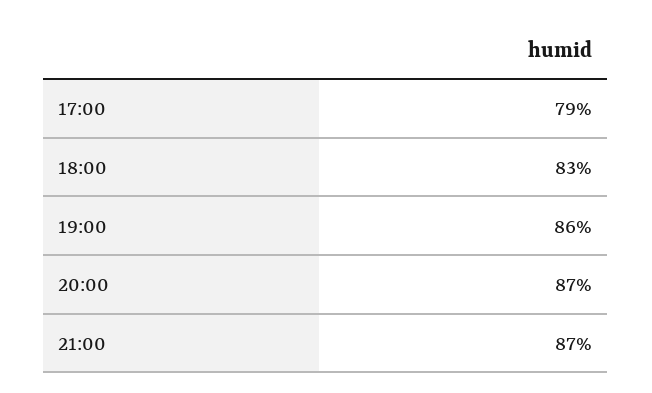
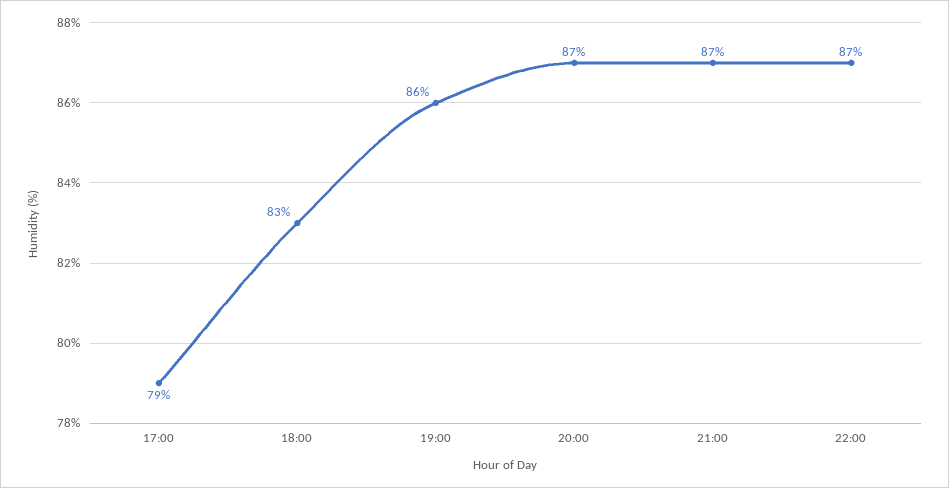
22:00: none -> 87

